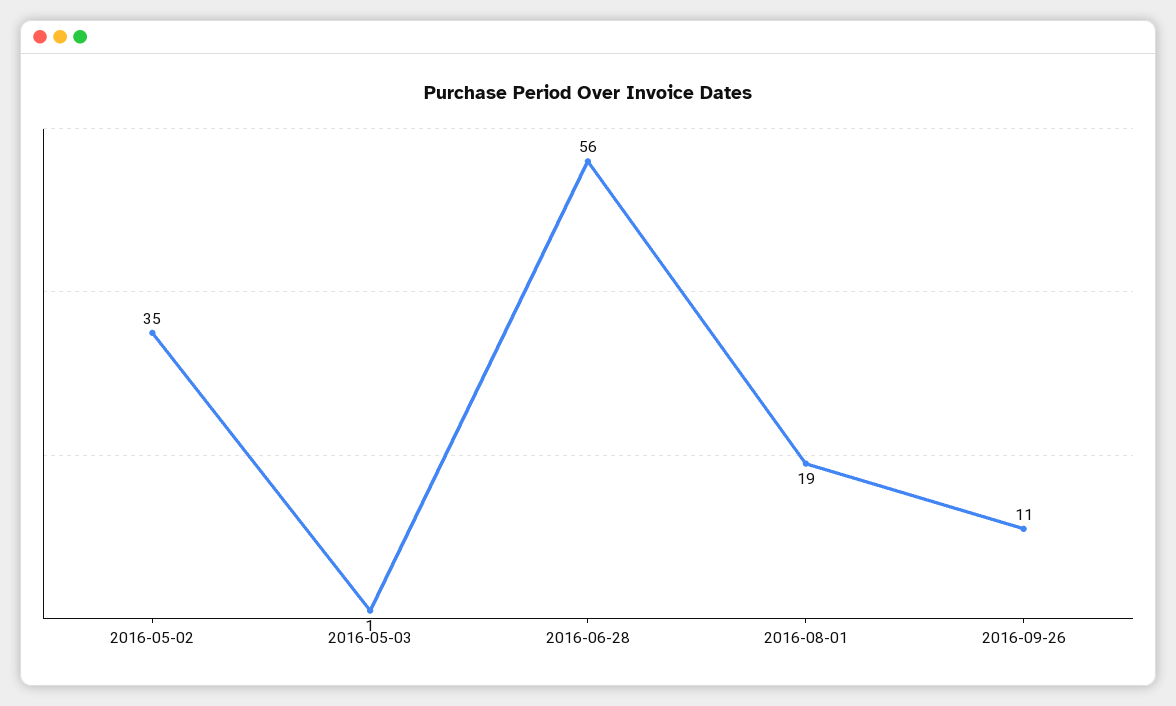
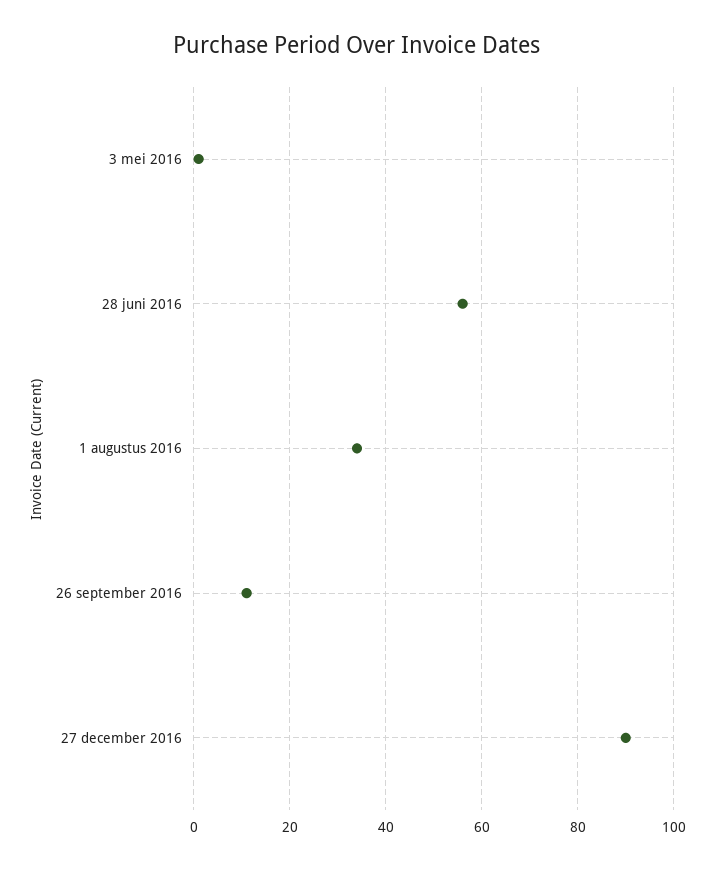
2016-05-02: 35 -> none
2016-08-01: 19 -> 35
27 december 2016: none -> 90

